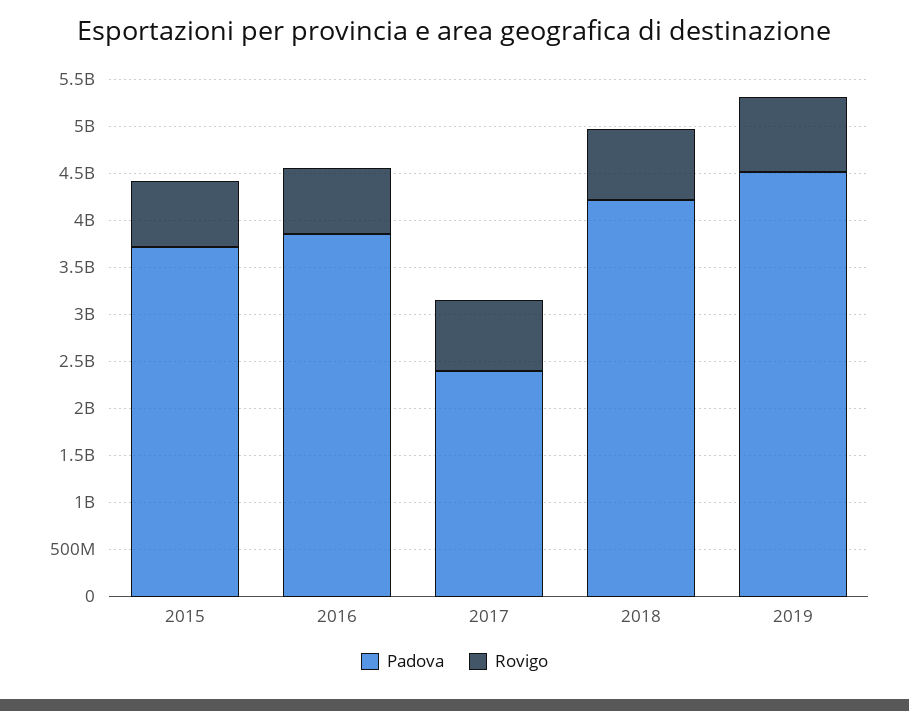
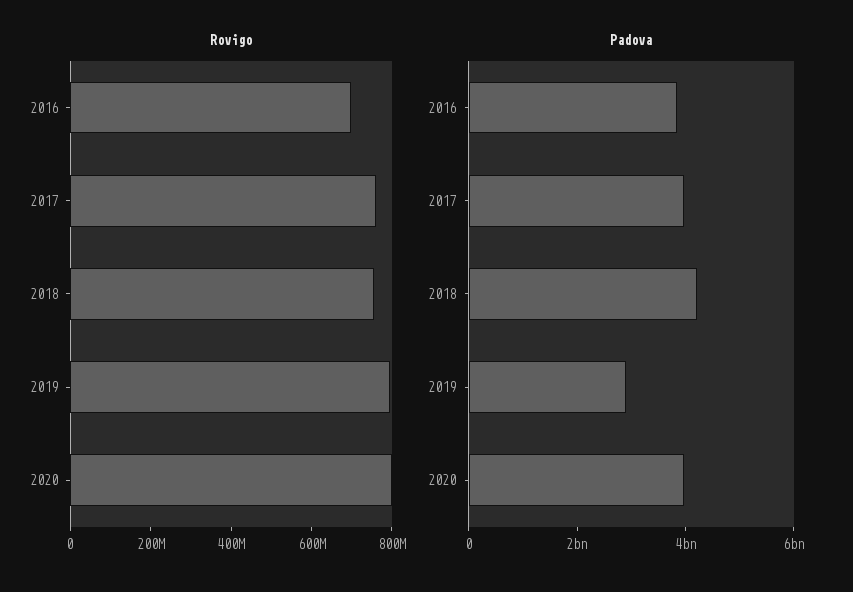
Padova, 2015: 3700000000 -> none
Rovigo, 2015: 700000000 -> none
Padova, 2017: 2400000000 -> 4000000000
Padova, 2019: 4500000000 -> 3000000000
Rovigo, 2020: none -> 800000000
Padova, 2020: none -> 4000000000

